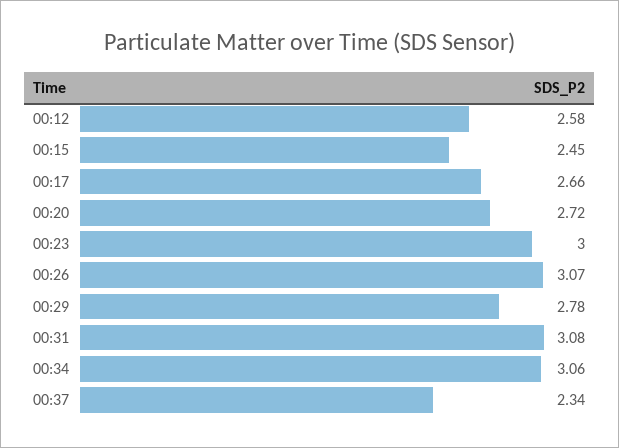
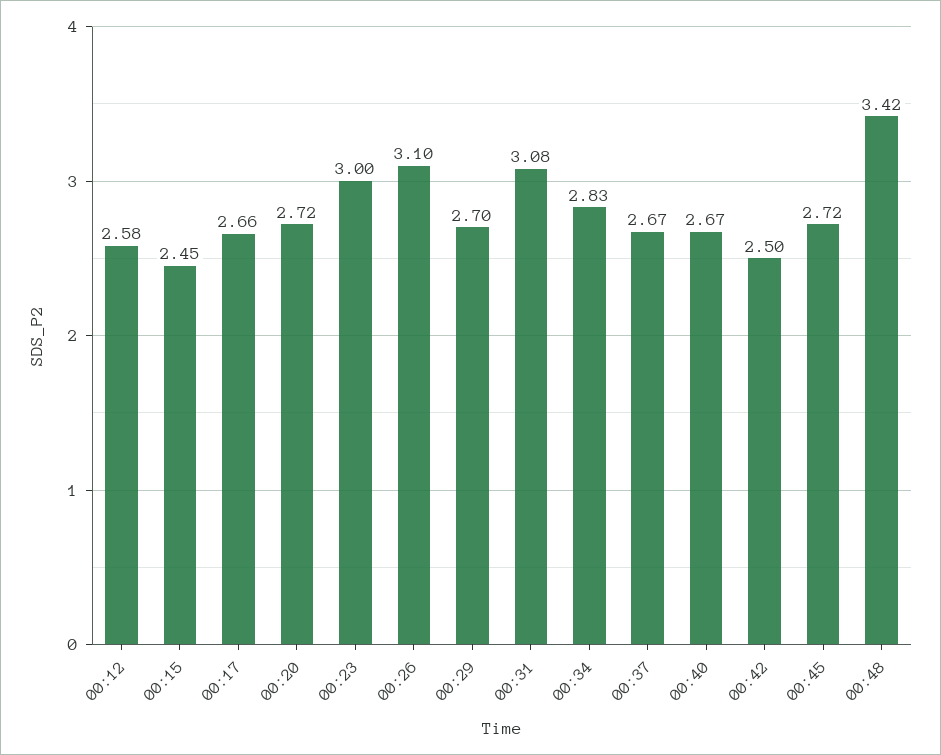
00:26: 3.07 -> 3.1
00:29: 2.78 -> 2.7
00:34: 3.06 -> 2.83
00:37: 2.34 -> 2.67
00:40: none -> 2.67
00:42: none -> 2.5
00:45: none -> 2.72
00:48: none -> 3.42

